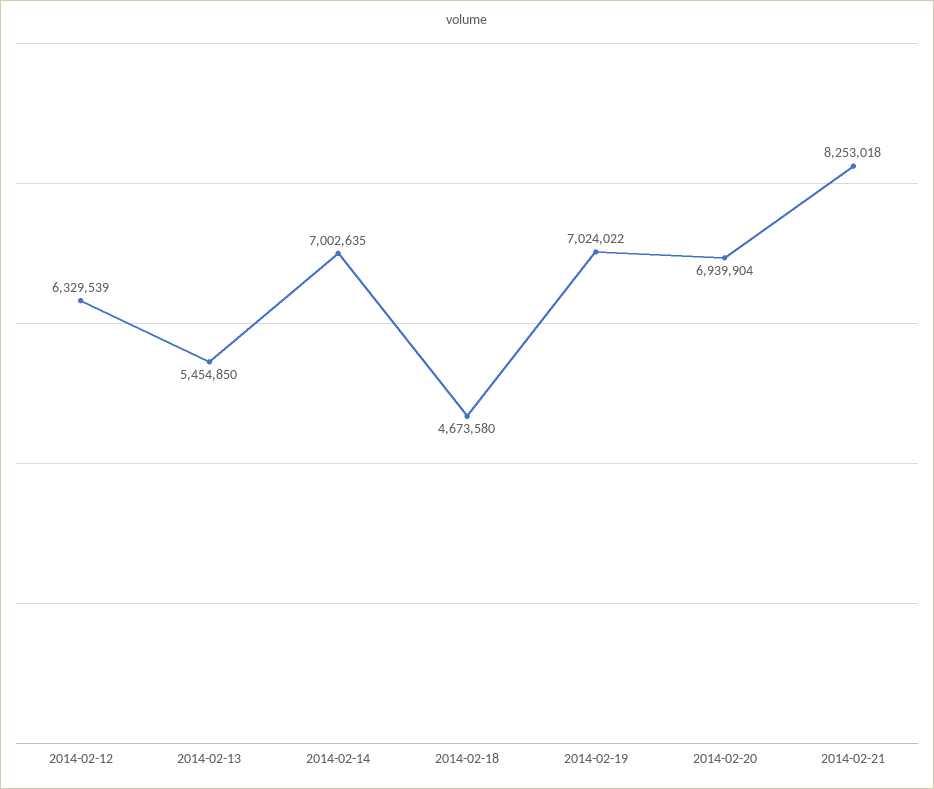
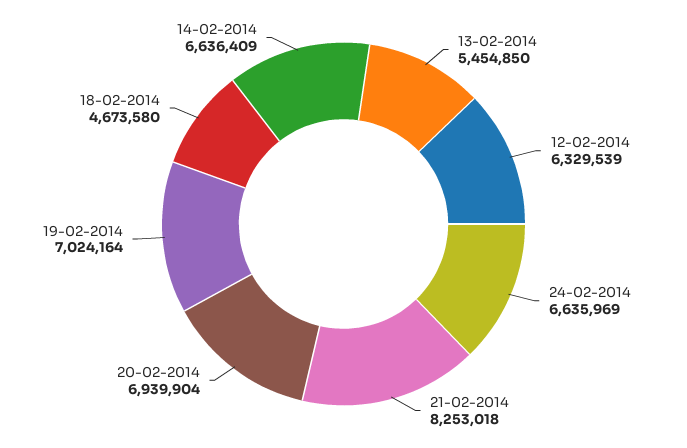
2014-02-14: 7002635 -> 6636409
2014-02-19: 7024022 -> 7024164
24-02-2014: none -> 6635969

